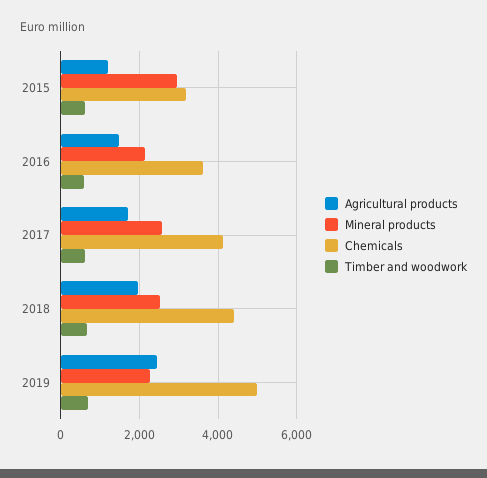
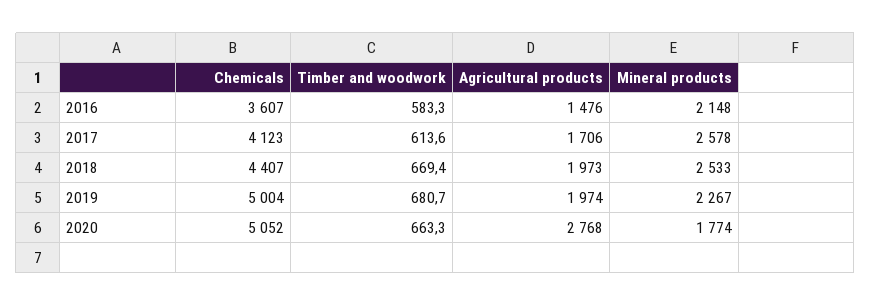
Agricultural products, 2015: 1200 -> none
Mineral products, 2015: 3000 -> none
Chemicals, 2015: 3200 -> none
Timber and woodwork, 2015: 600 -> none
Agricultural products, 2019: 2400 -> 1974
Chemicals, 2020: none -> 5052
Timber and woodwork, 2020: none -> 663.3
Agricultural products, 2020: none -> 2768
Mineral products, 2020: none -> 1774

